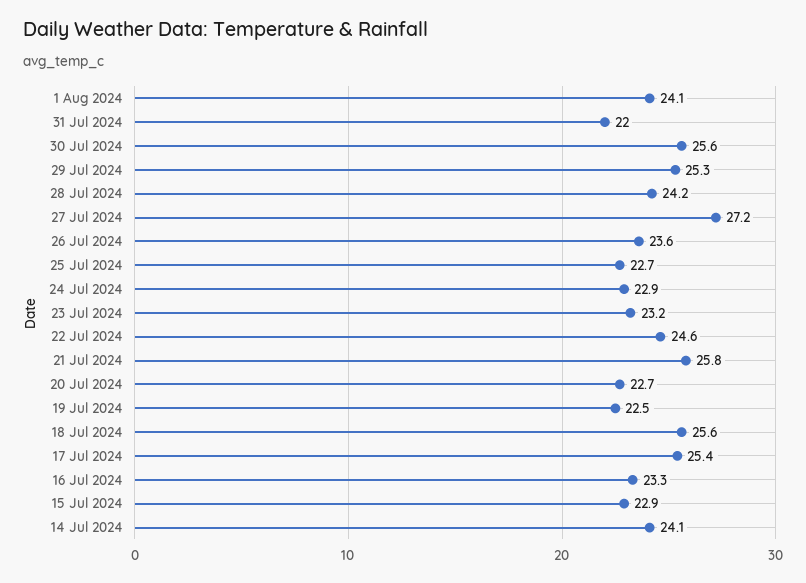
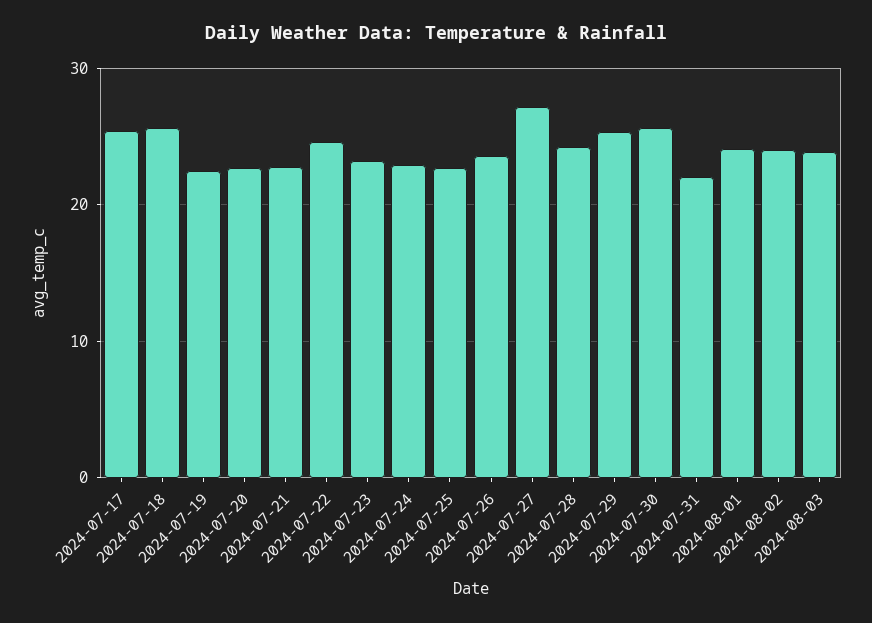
21 Jul 2024: 25.8 -> 23
16 Jul 2024: 23.3 -> none
15 Jul 2024: 22.9 -> none
14 Jul 2024: 24.1 -> none
2024-08-02: none -> 24
2024-08-03: none -> 24

